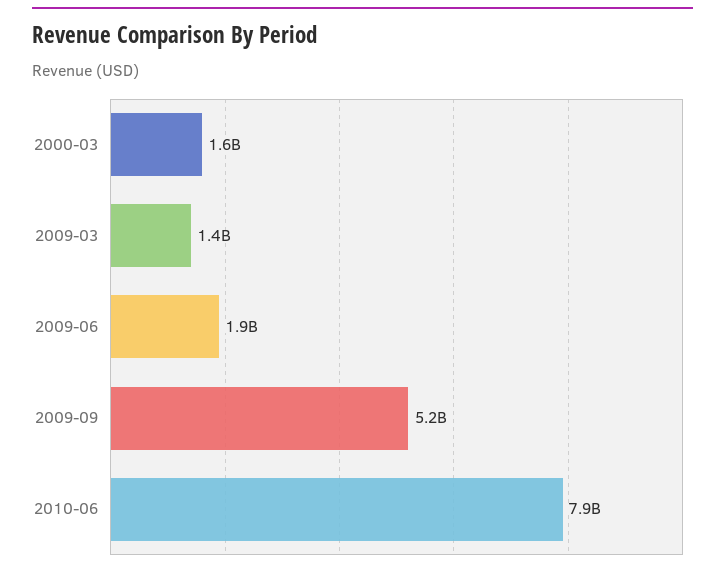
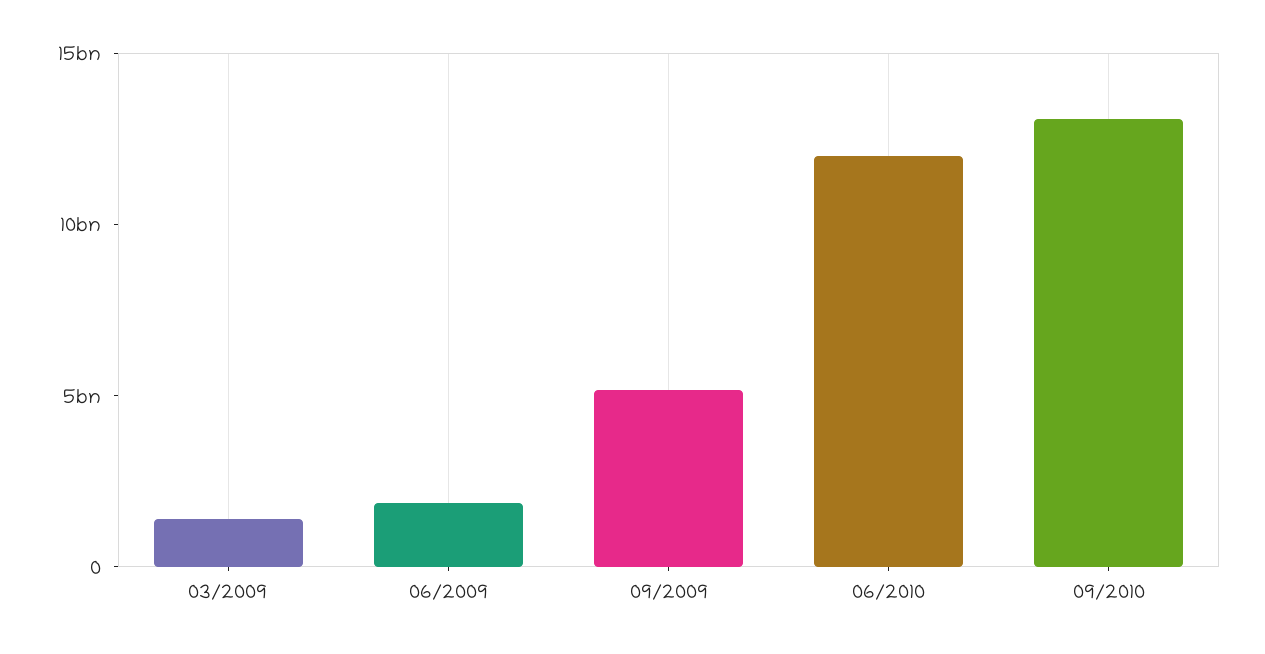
2000-03: 1600000000 -> none
2010-06: 7900000000 -> 12000000000
09/2010: none -> 13000000000

